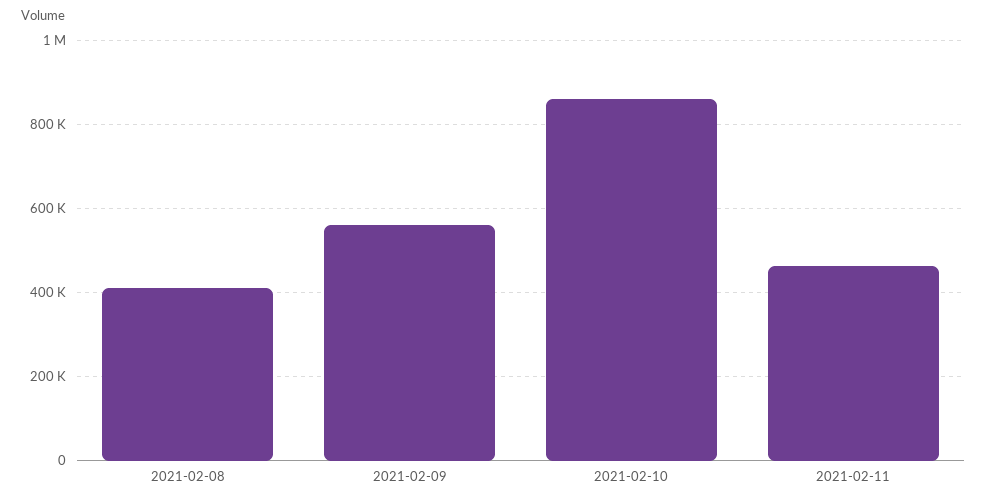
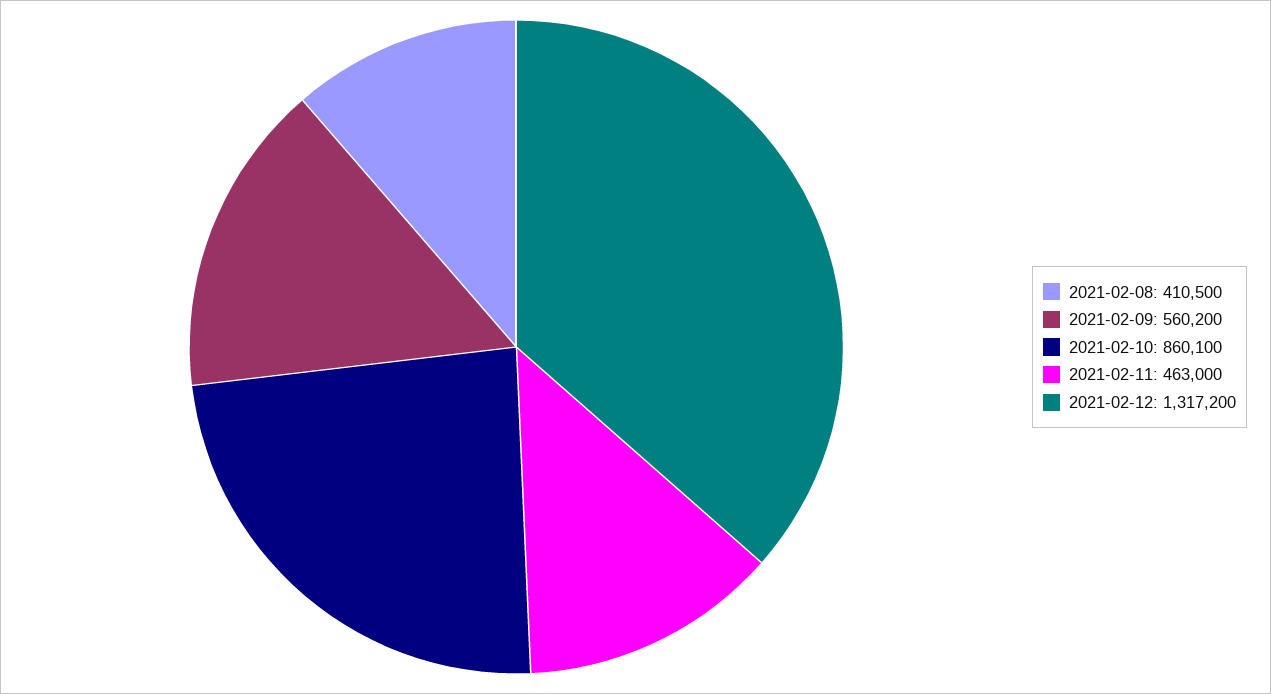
2021-02-12: none -> 1317200

